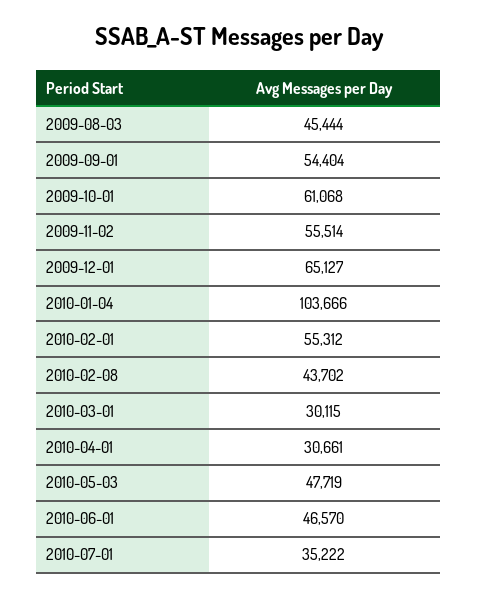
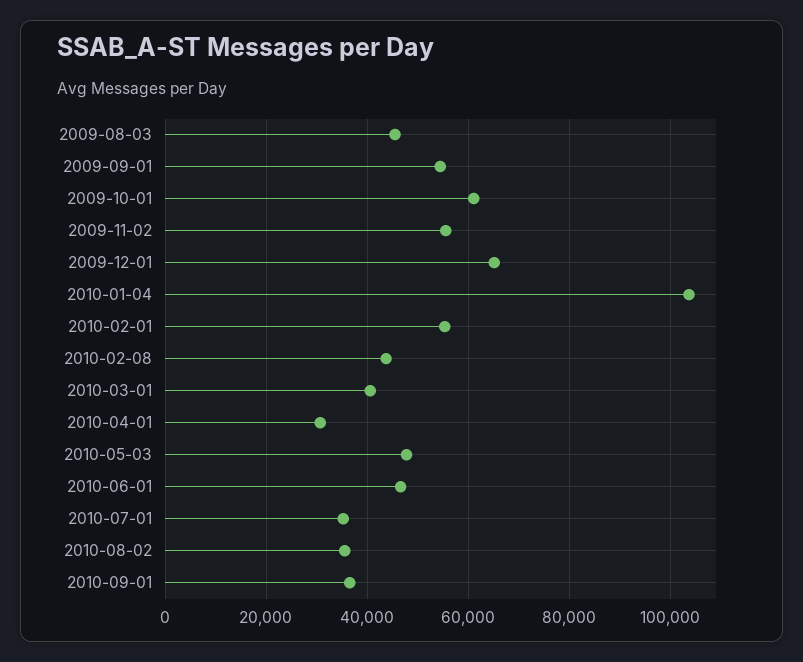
2010-03-01: 30115 -> 40000
2010-08-02: none -> 36000
2010-09-01: none -> 36000

